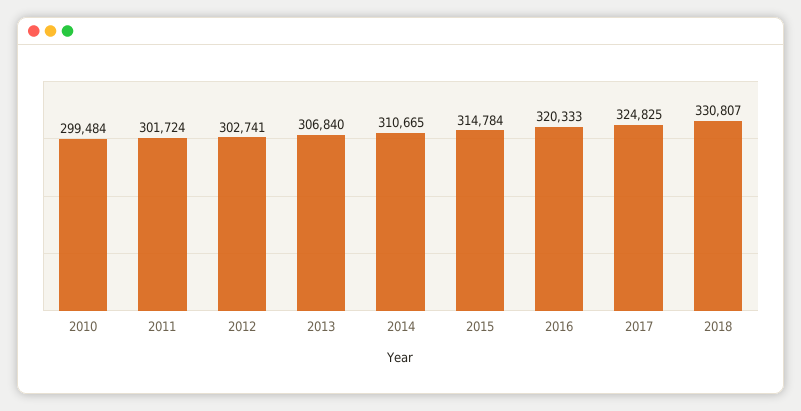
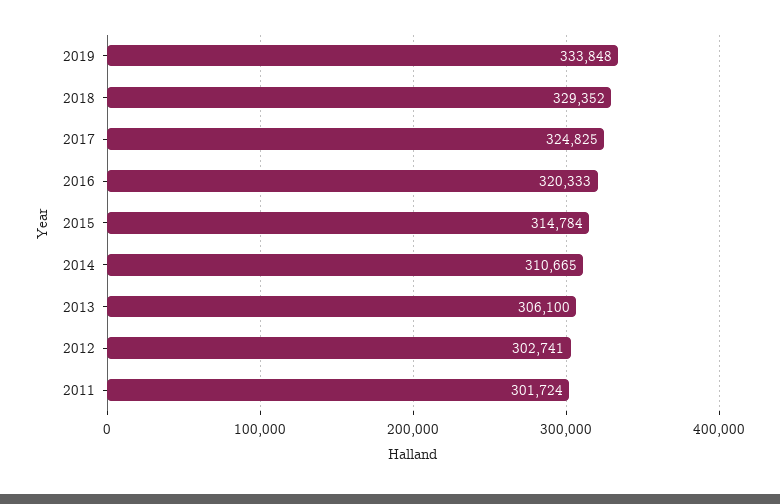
2010: 299484 -> none
2013: 306840 -> 306100
2018: 330807 -> 329352
2019: none -> 333848

